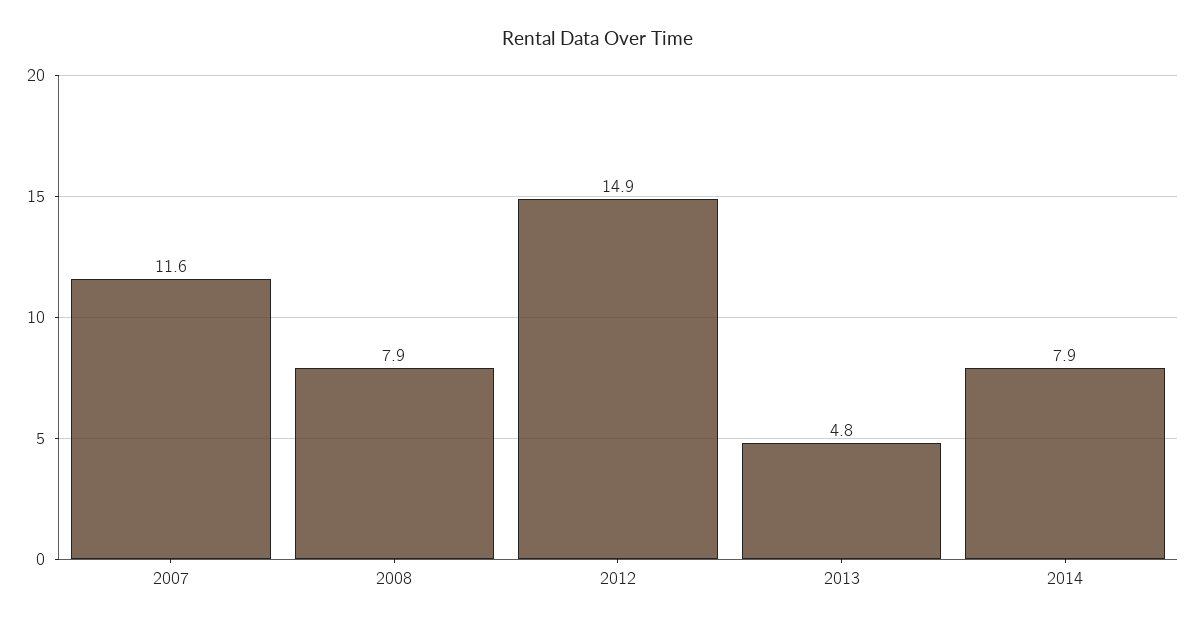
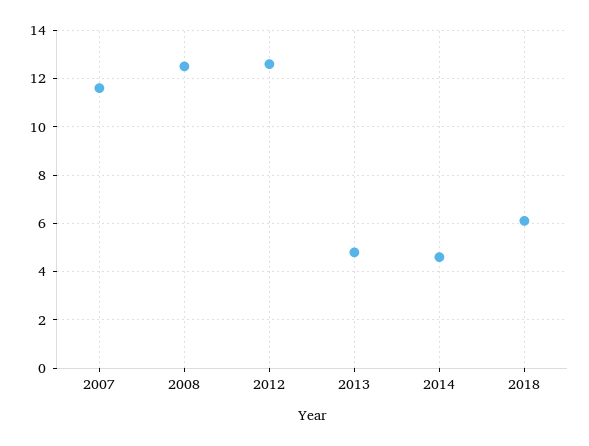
2008: 7.9 -> 12.5
2012: 14.9 -> 12.5
2014: 7.9 -> 4.5
2018: none -> 6

